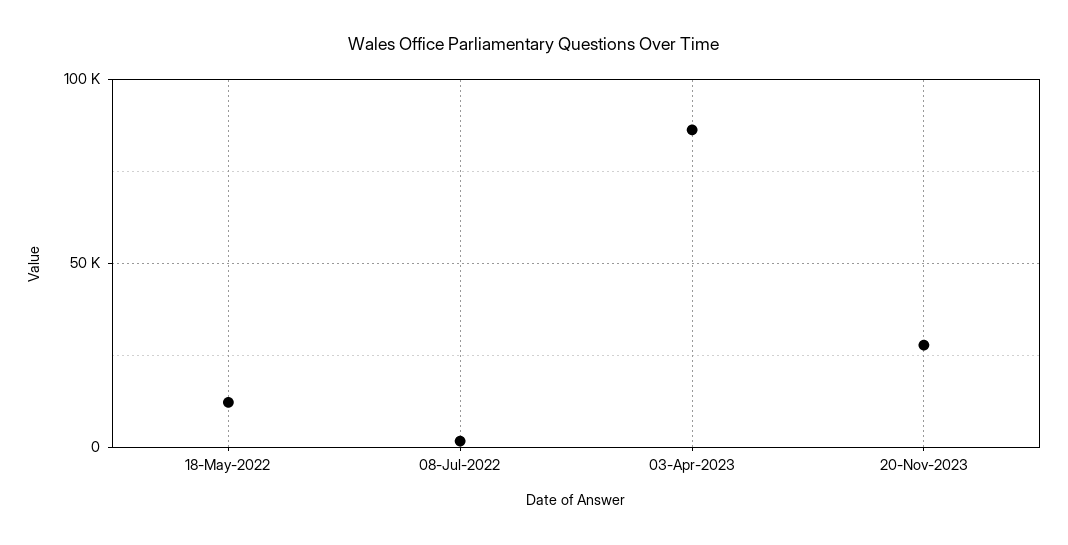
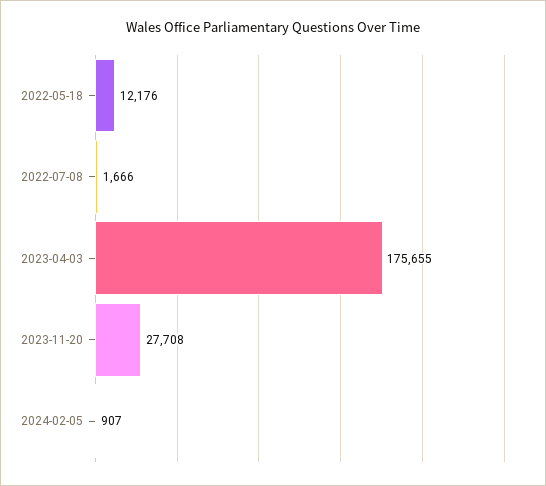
03-Apr-2023: 85000 -> 175655
2024-02-05: none -> 907

